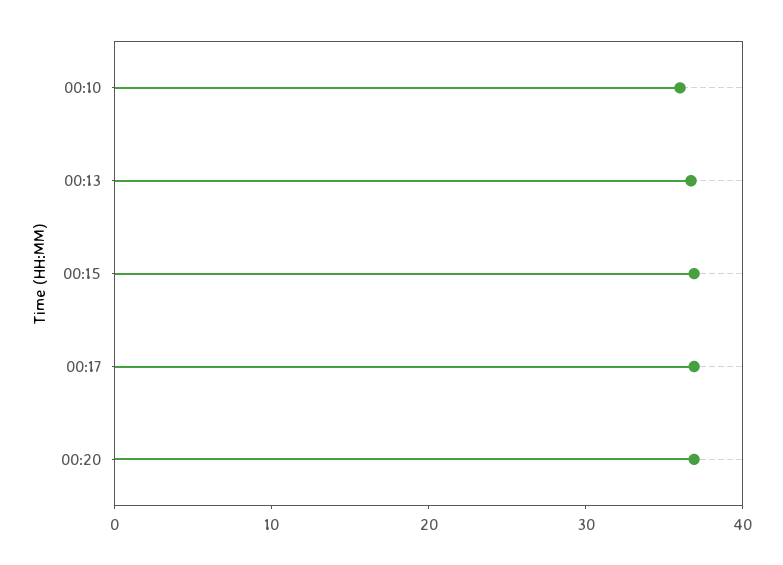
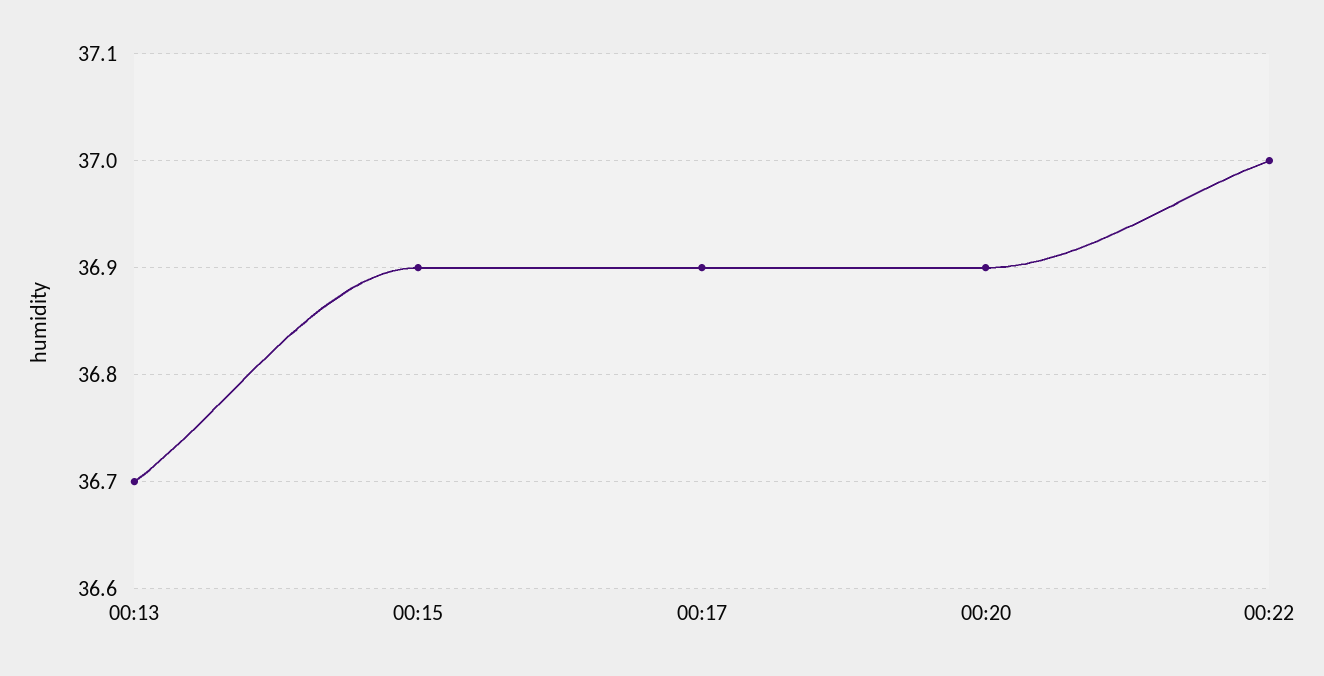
00:10: 36 -> none
00:22: none -> 37

